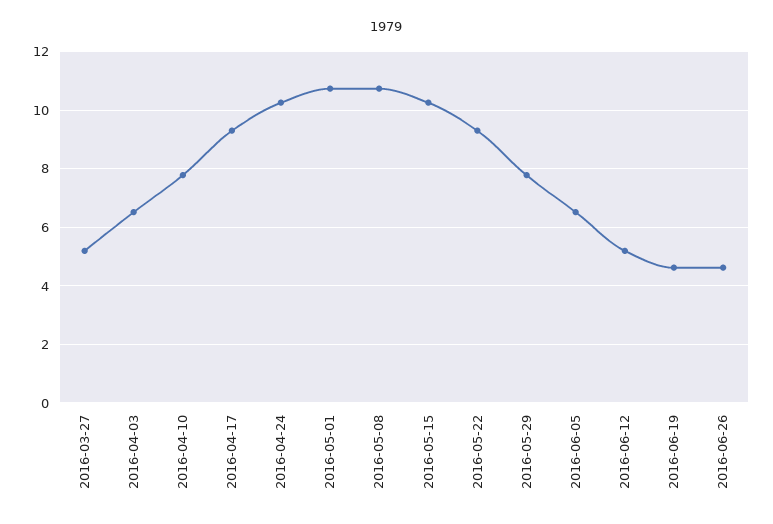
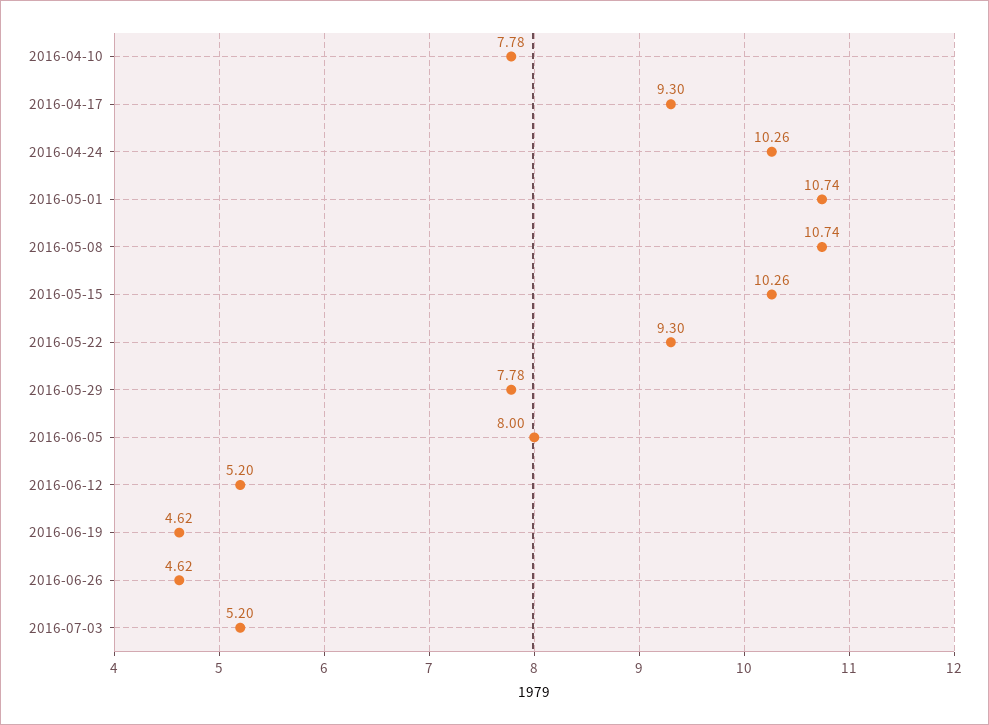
2016-03-27: 5.25 -> none
2016-04-03: 6.5 -> none
2016-06-05: 6.5 -> 8
2016-07-03: none -> 5.2

